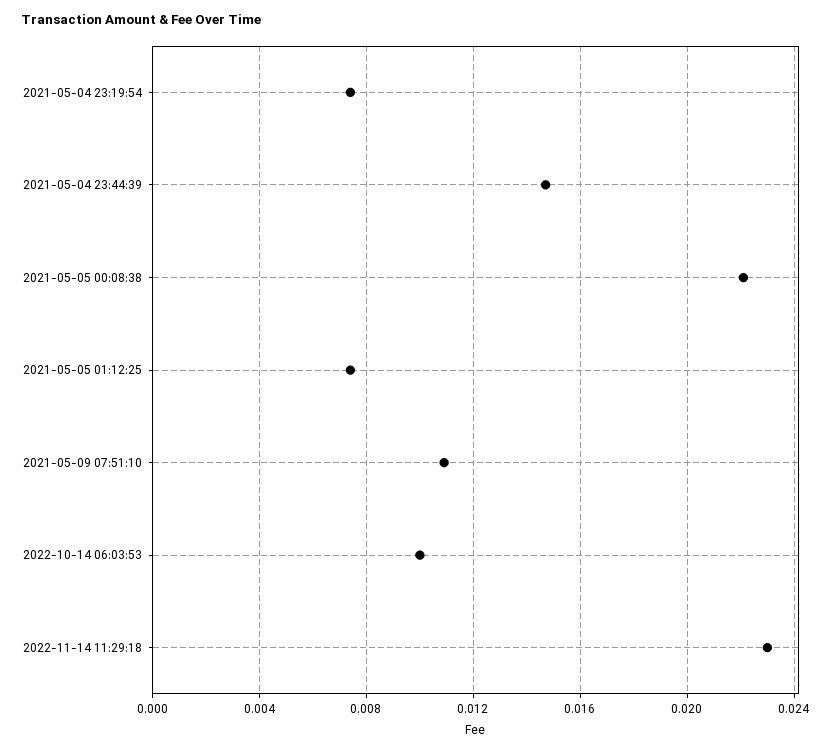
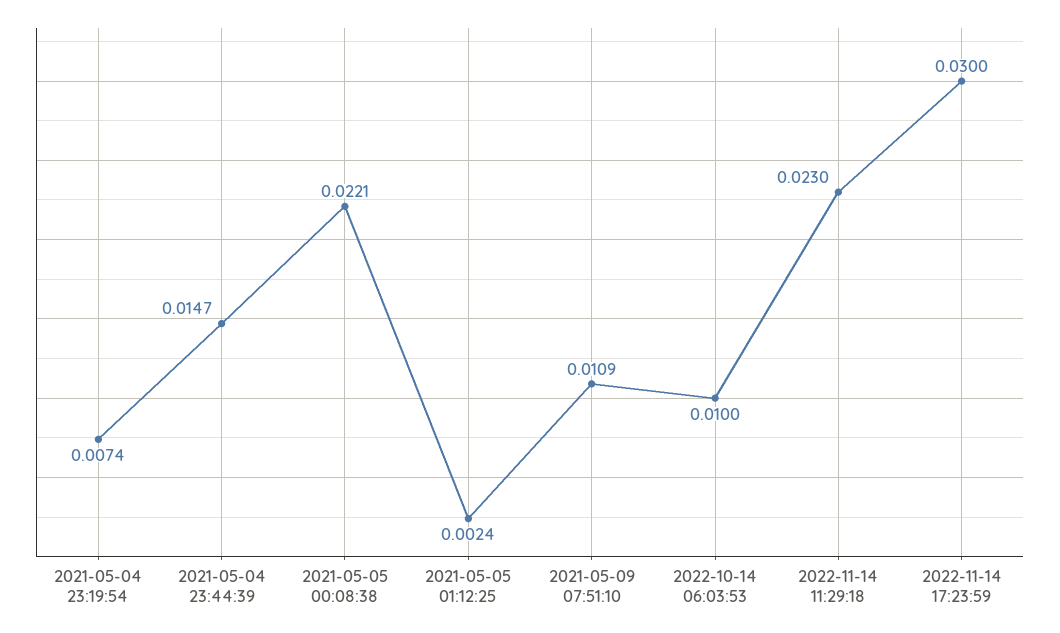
2021-05-05 01:12:25: 0.0075 -> 0.0024
2022-11-14 17:23:59: none -> 0.03

